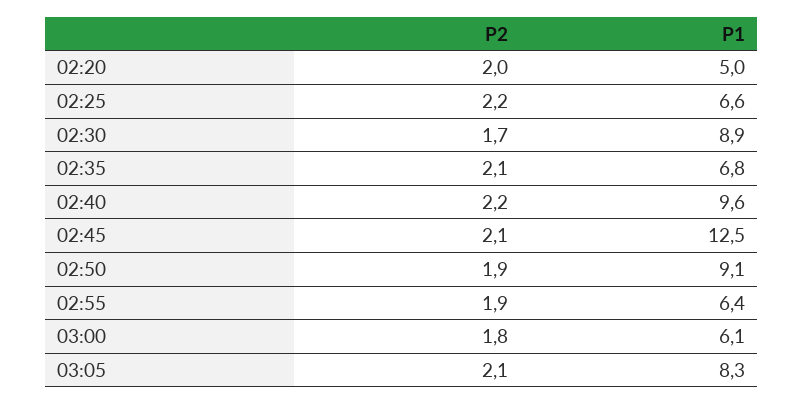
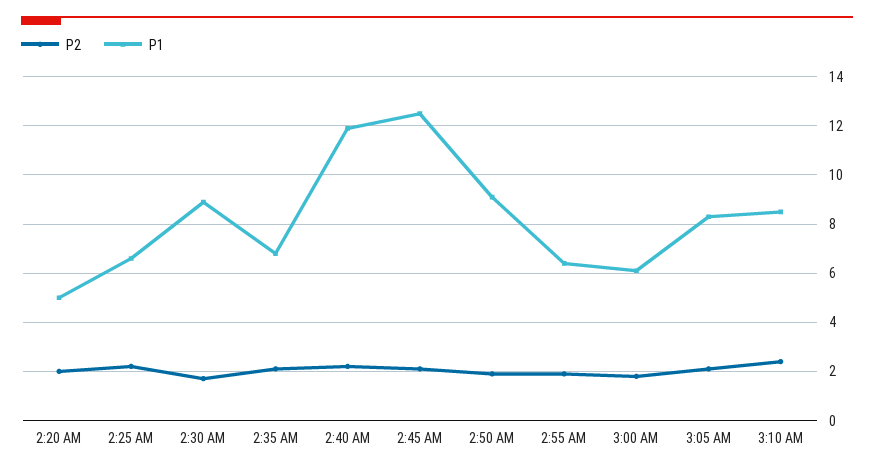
P1, 02:40: 9.6 -> 12
P2, 3:10 AM: none -> 2.5
P1, 3:10 AM: none -> 8.5

